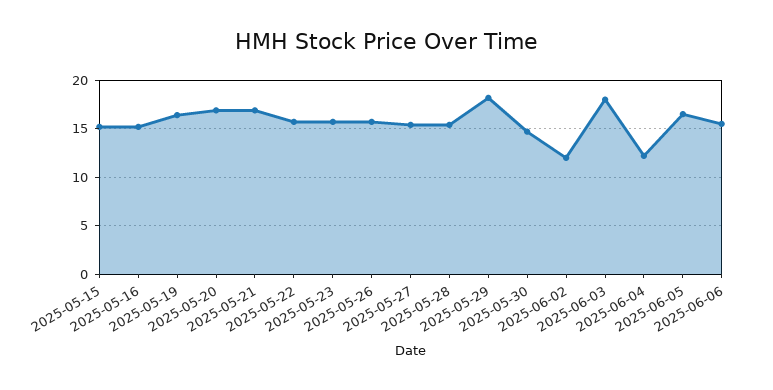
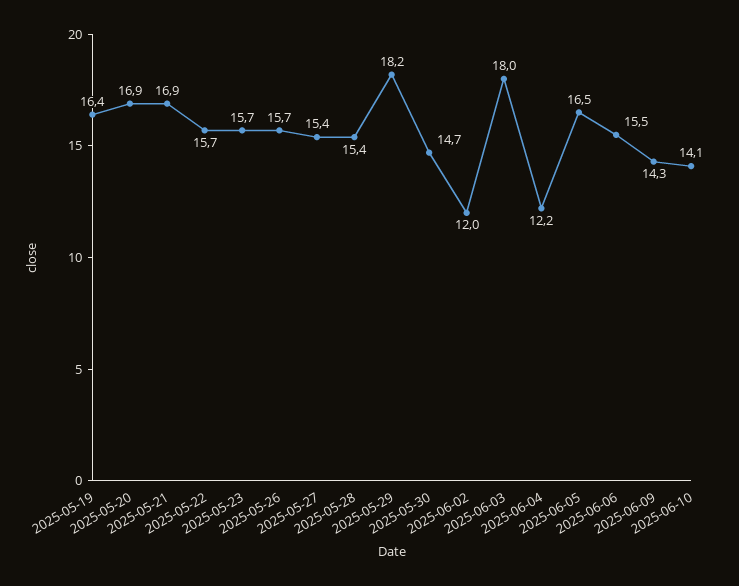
2025-05-15: 15 -> none
2025-05-16: 15 -> none
2025-06-09: none -> 14.3
2025-06-10: none -> 14.1

